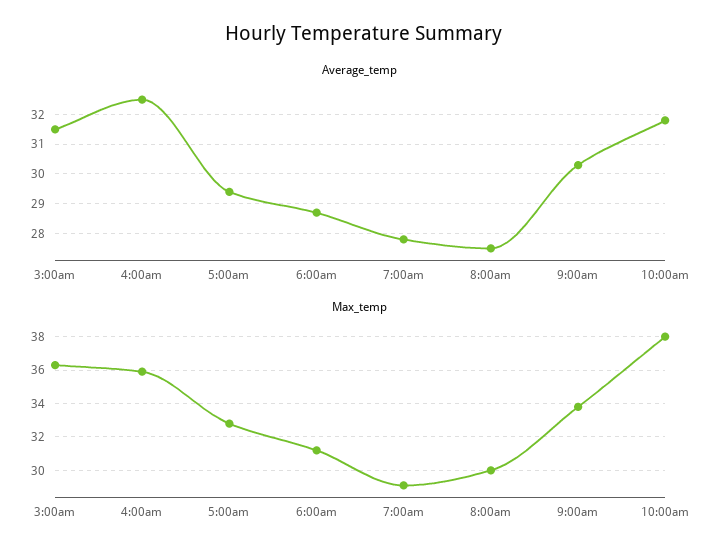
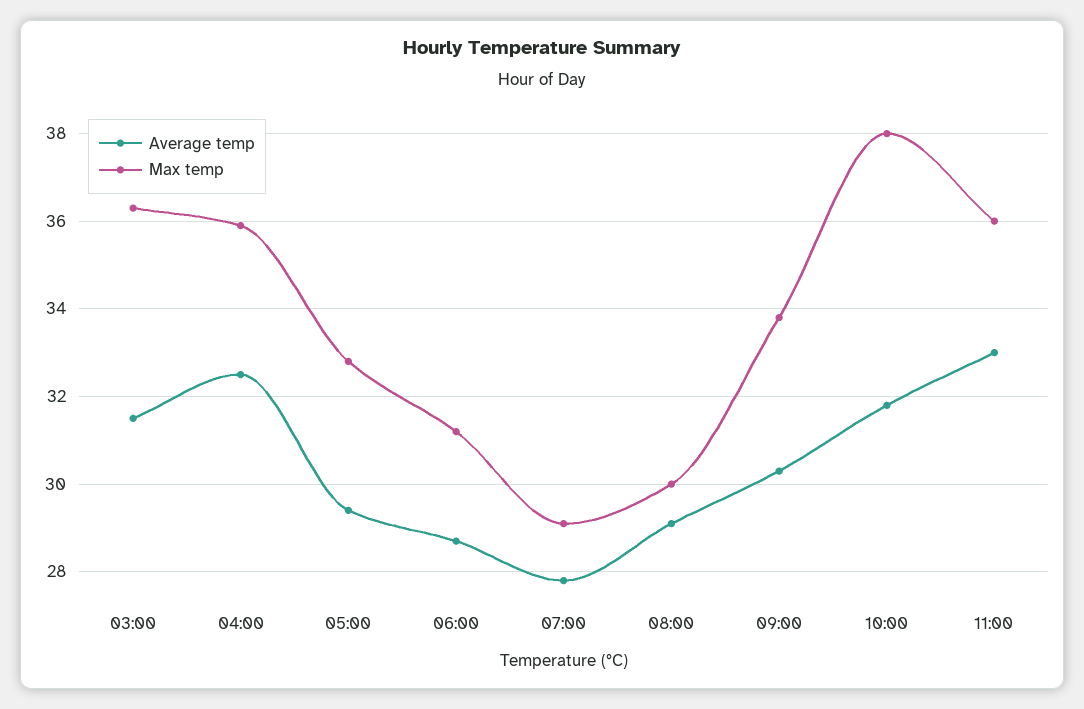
Average_temp, 8:00am: 27.5 -> 29
Average_temp, 11:00: none -> 33
Max_temp, 11:00: none -> 36

